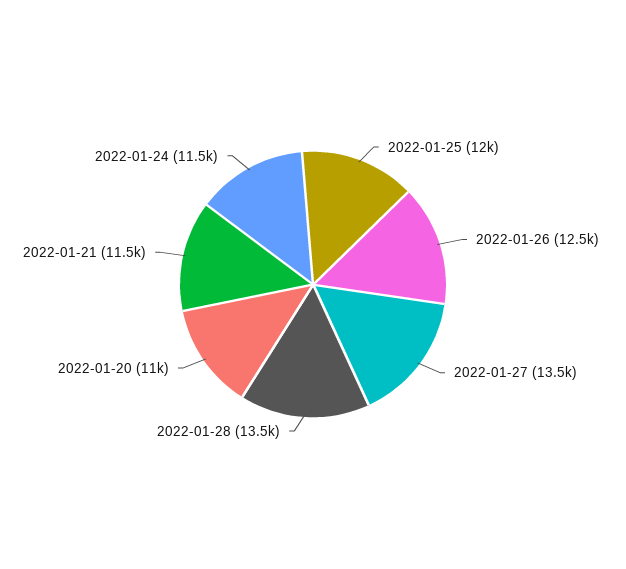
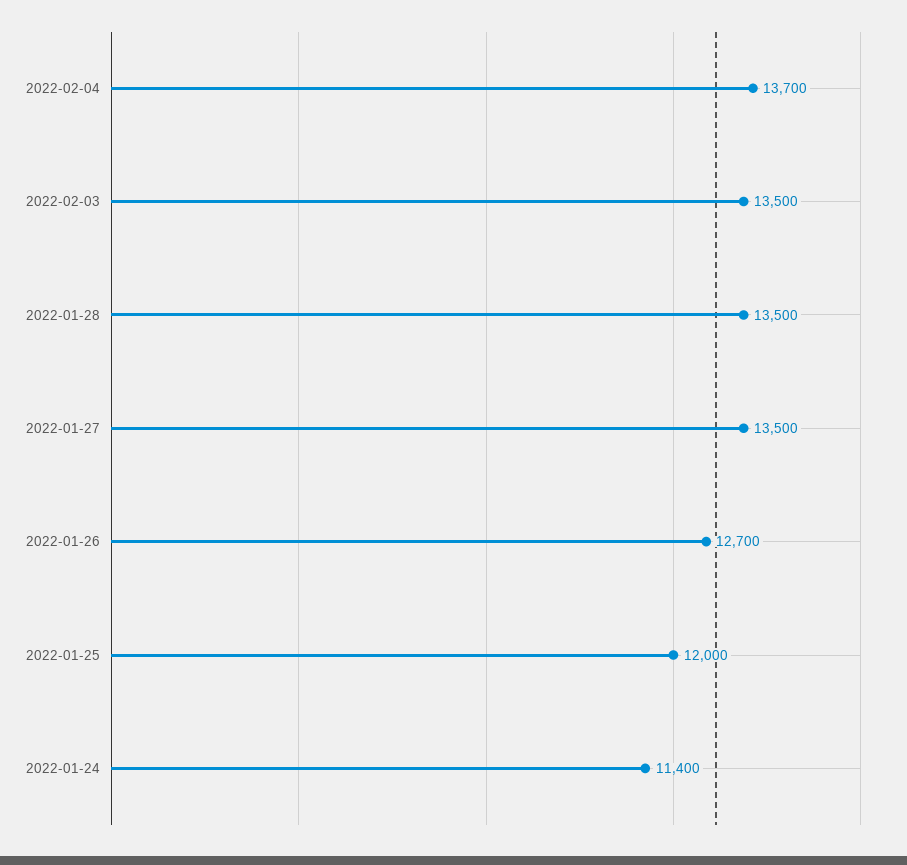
2022-01-26: 12500 -> 12700
2022-01-20: 11000 -> none
2022-01-21: 11500 -> none
2022-01-24: 11500 -> 11400
2022-02-04: none -> 13700
2022-02-03: none -> 13500

